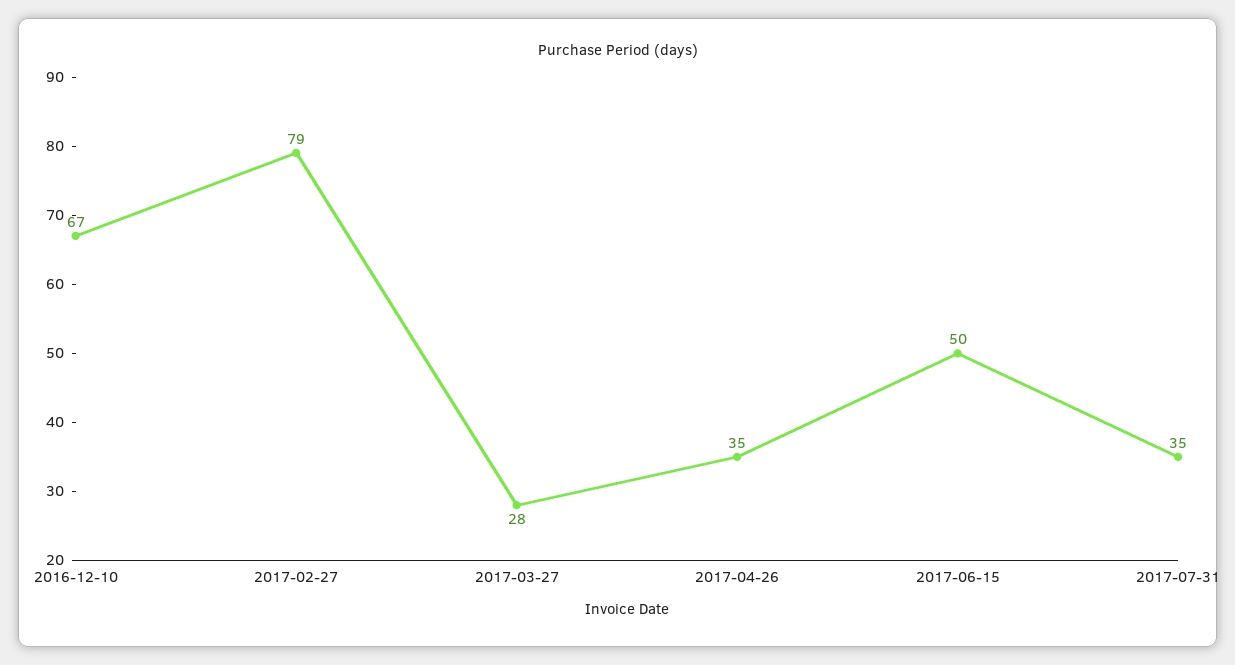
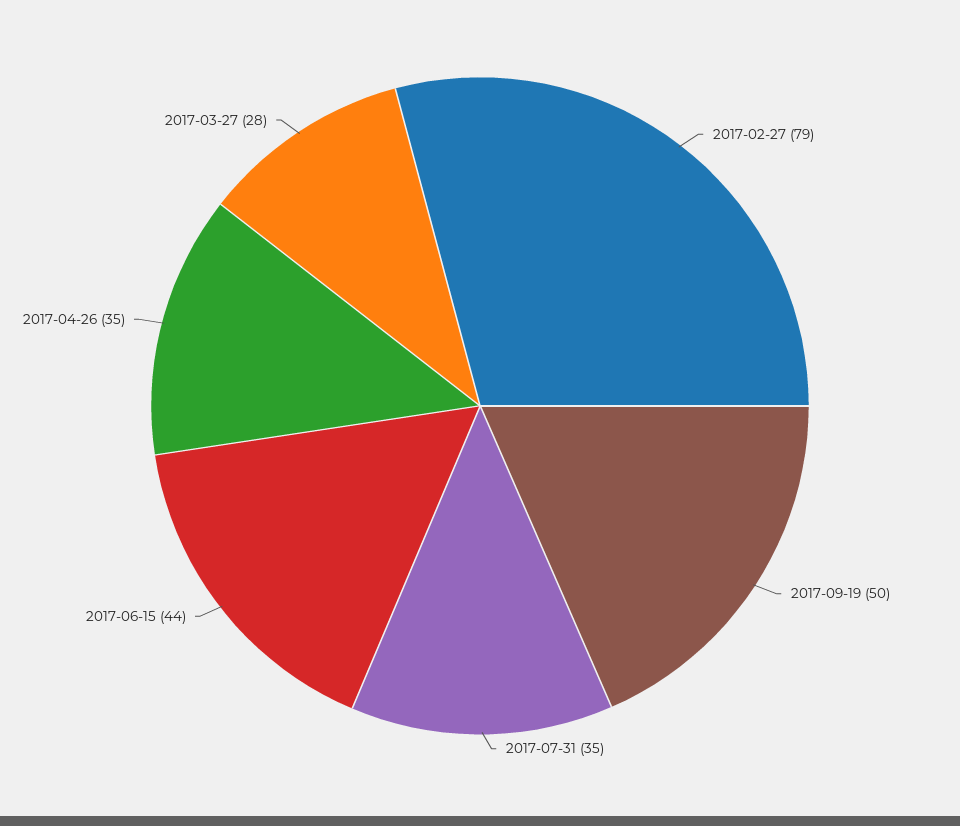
2016-12-10: 67 -> none
2017-06-15: 50 -> 44
2017-09-19: none -> 50

